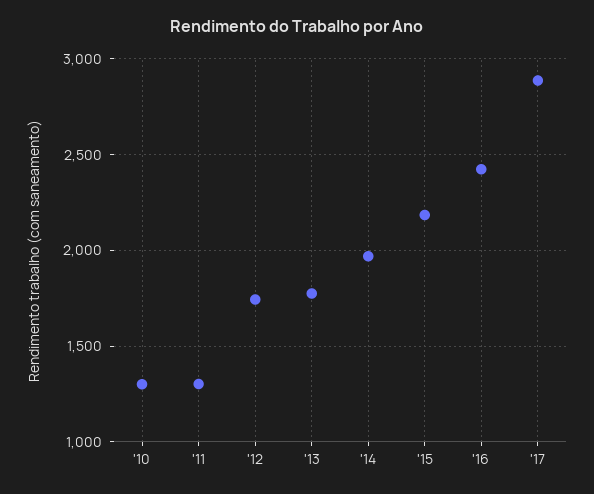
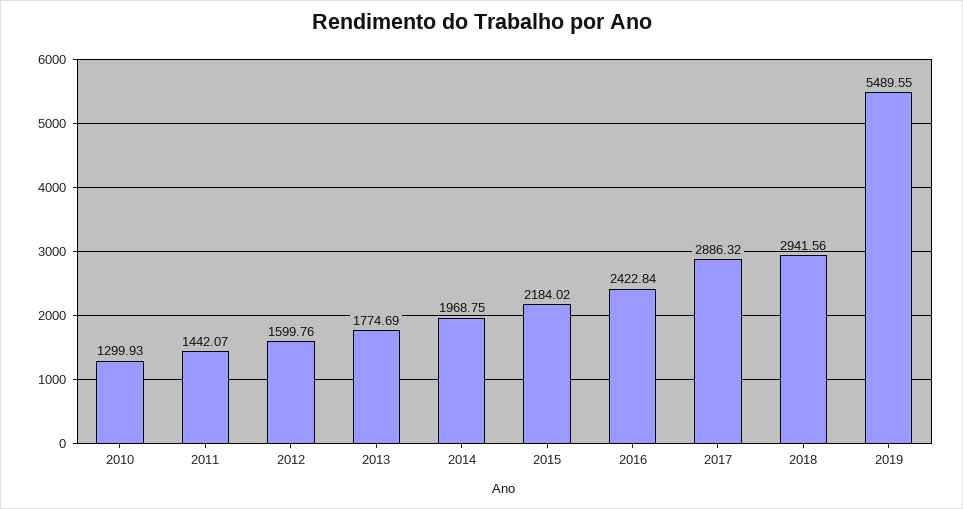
'11: 1300 -> 1442.07
'12: 1750 -> 1599.76
2018: none -> 2941.56
2019: none -> 5489.55

